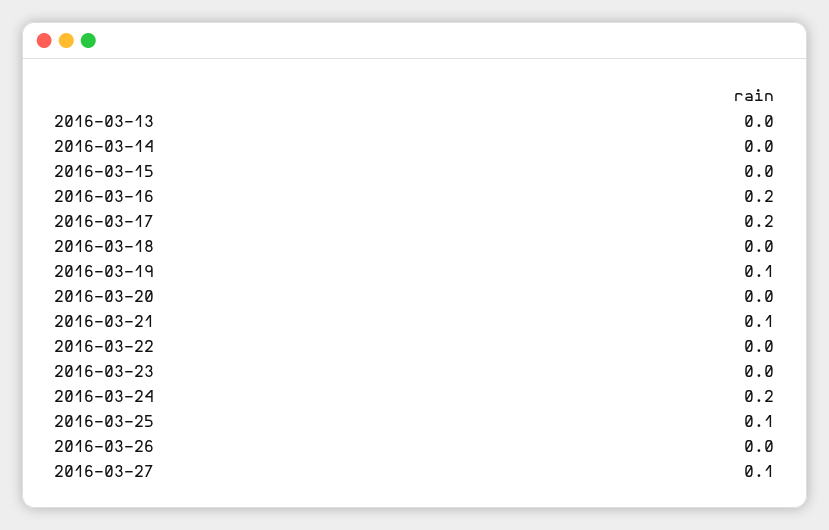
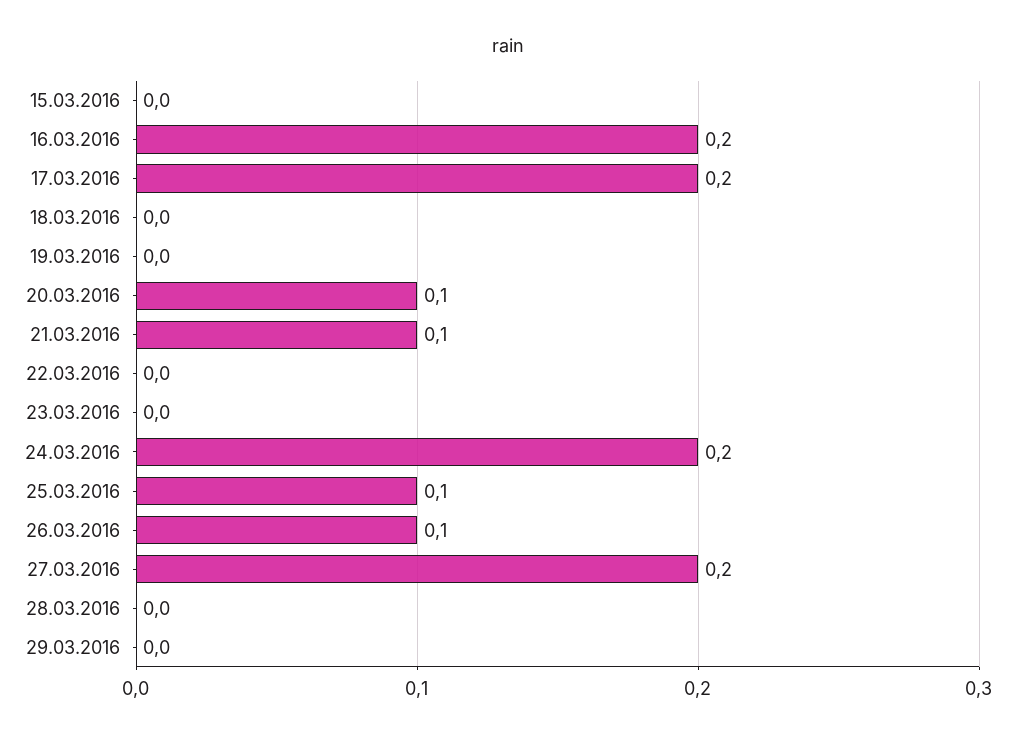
2016-03-13: 0 -> none
2016-03-14: 0 -> none
2016-03-19: 0.1 -> 0
2016-03-20: 0 -> 0.1
2016-03-26: 0 -> 0.1
2016-03-27: 0.1 -> 0.2
28.03.2016: none -> 0
29.03.2016: none -> 0

